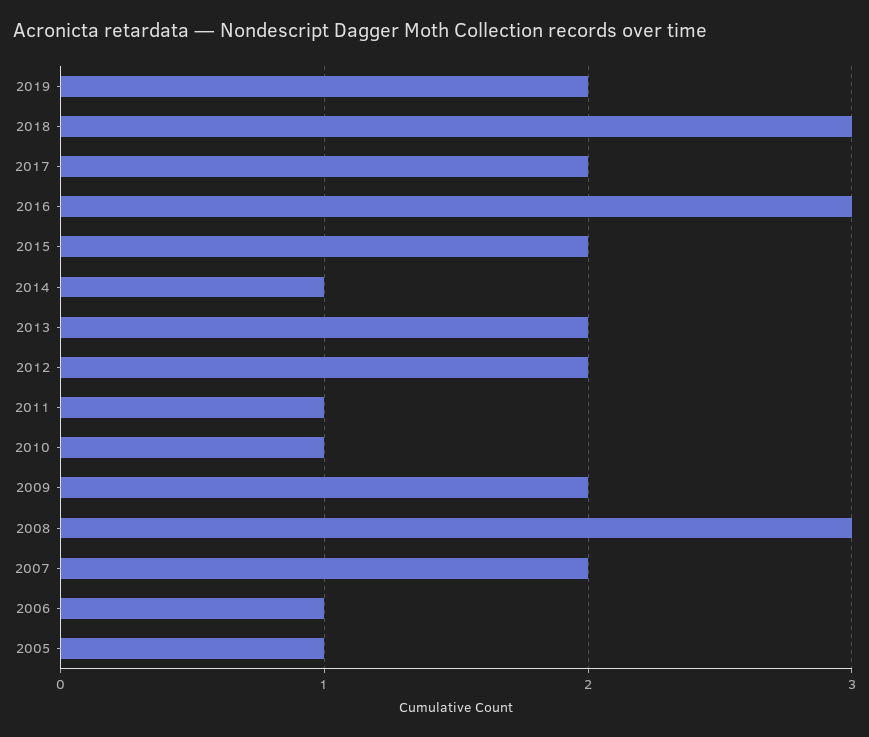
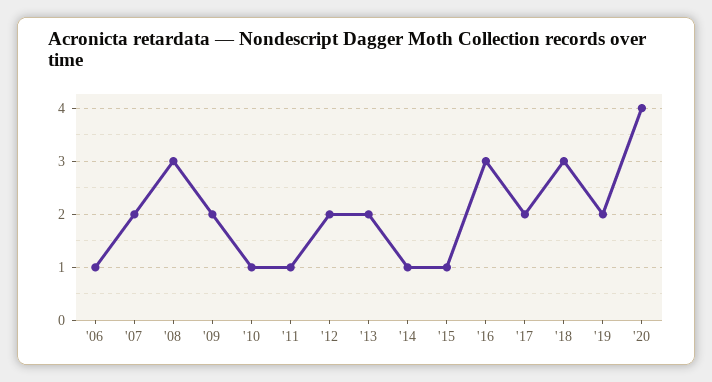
2015: 2 -> 1
2005: 1 -> none
'20: none -> 4

